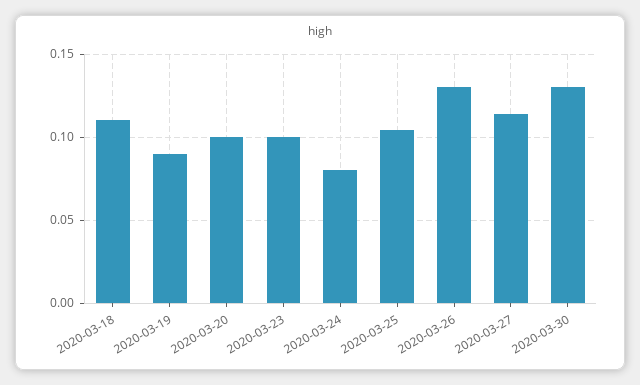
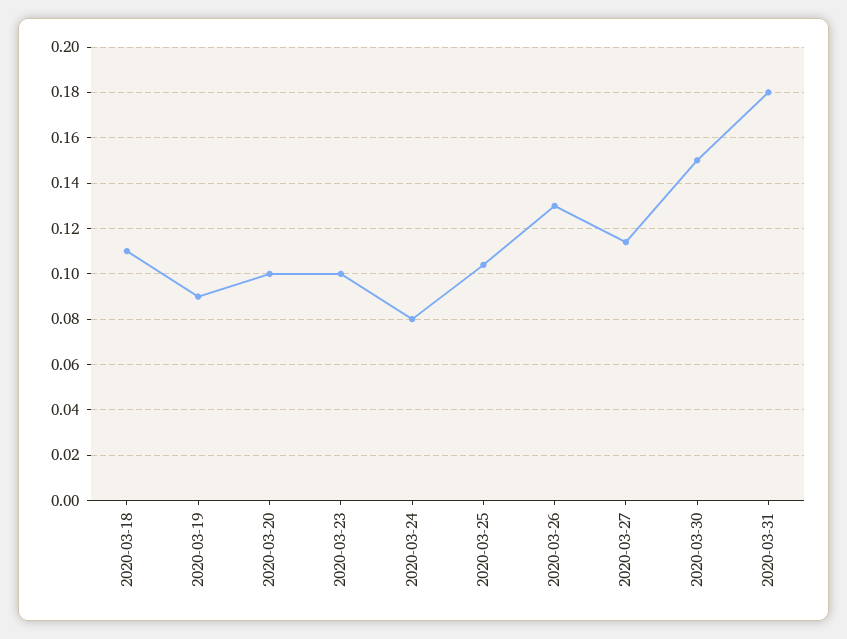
2020-03-30: 0.13 -> 0.15
2020-03-31: none -> 0.18

